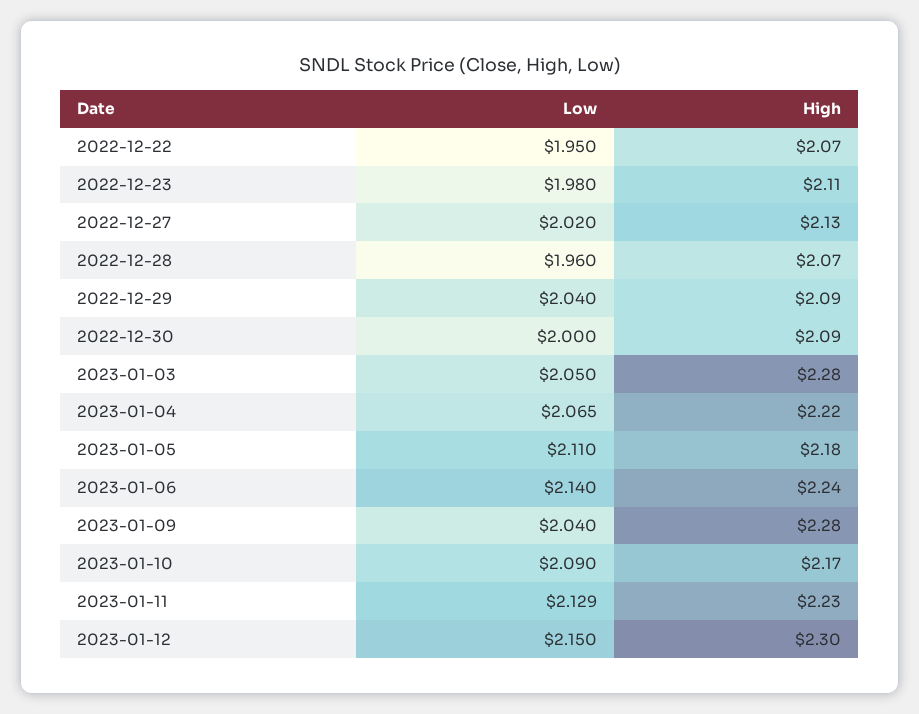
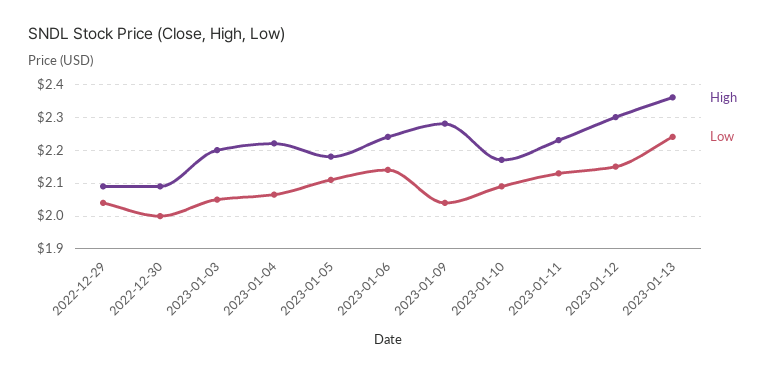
Low, 2022-12-22: 1.95 -> none
High, 2022-12-22: 2.07 -> none
Low, 2022-12-23: 1.98 -> none
High, 2022-12-23: 2.11 -> none
Low, 2022-12-27: 2.02 -> none
High, 2022-12-27: 2.13 -> none
Low, 2022-12-28: 1.96 -> none
High, 2022-12-28: 2.07 -> none
High, 2023-01-03: 2.28 -> 2.2
High, 2023-01-13: none -> 2.36
Low, 2023-01-13: none -> 2.24

